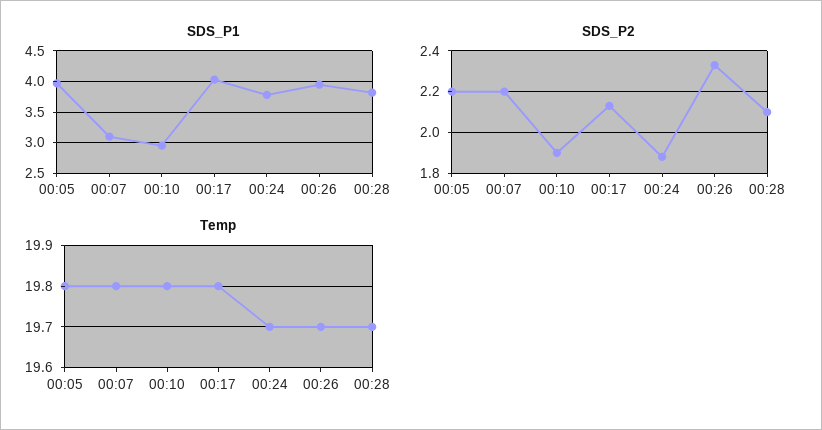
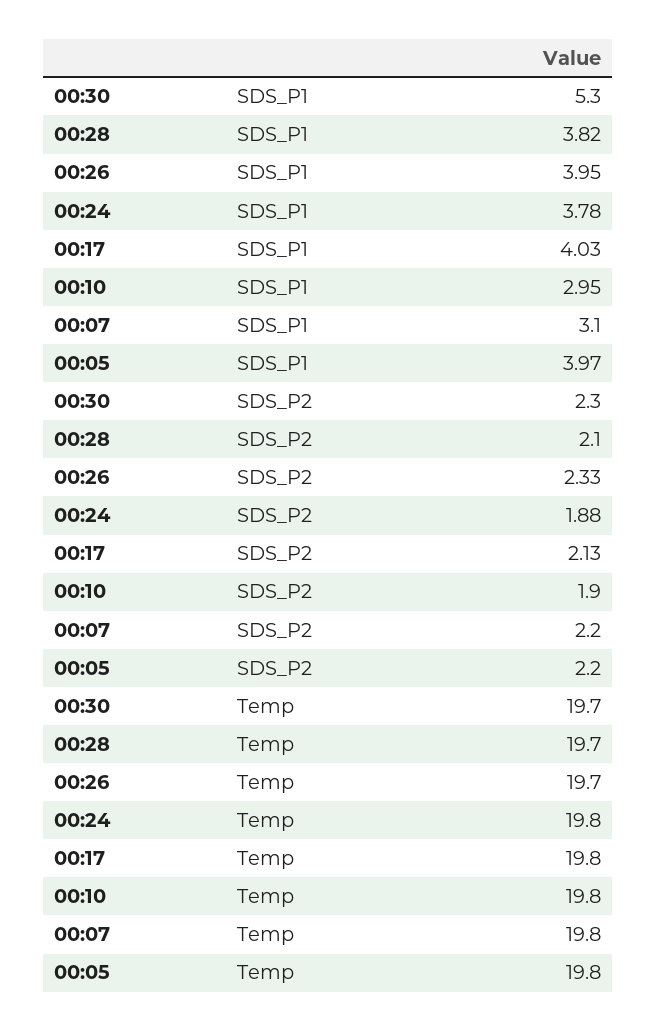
Temp, 00:24: 19.7 -> 19.8
SDS_P1, 00:30: none -> 5.3
SDS_P2, 00:30: none -> 2.3
Temp, 00:30: none -> 19.7

